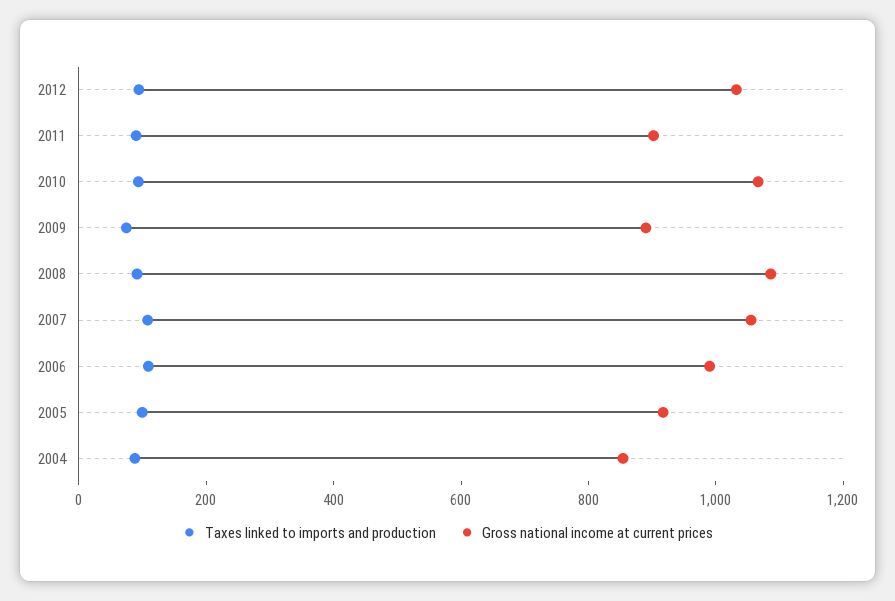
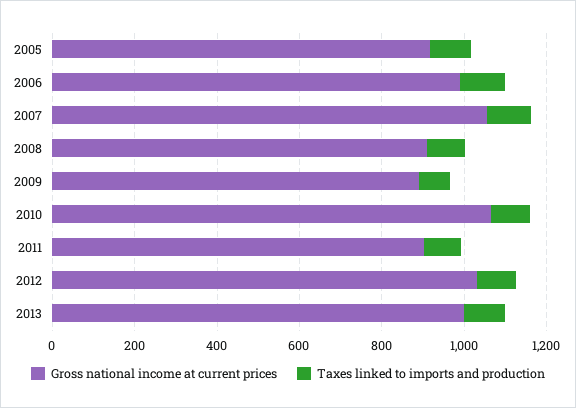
Gross national income at current prices, 2008: 1100 -> 900
Taxes linked to imports and production, 2004: 100 -> none
Gross national income at current prices, 2004: 850 -> none
Gross national income at current prices, 2013: none -> 1000
Taxes linked to imports and production, 2013: none -> 100

